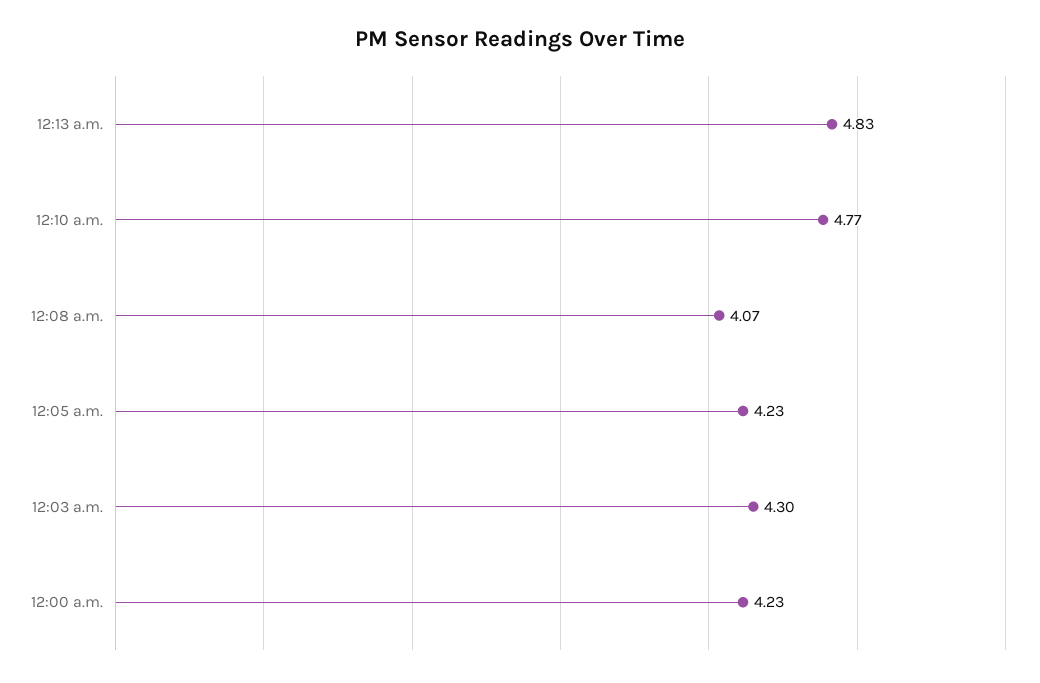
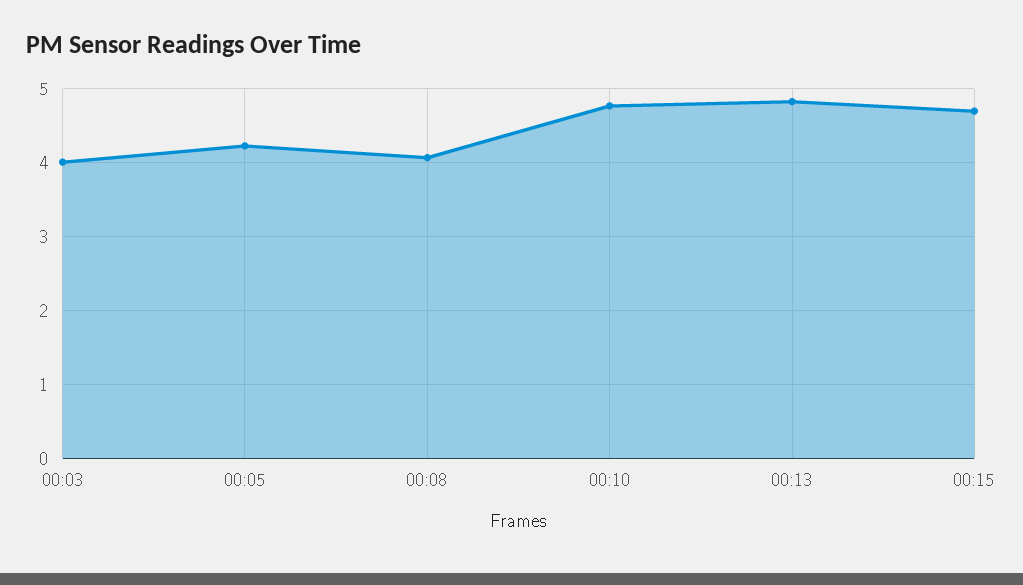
12:03 a.m.: 4.3 -> 4
12:00 a.m.: 4.23 -> none
00:15: none -> 4.7

